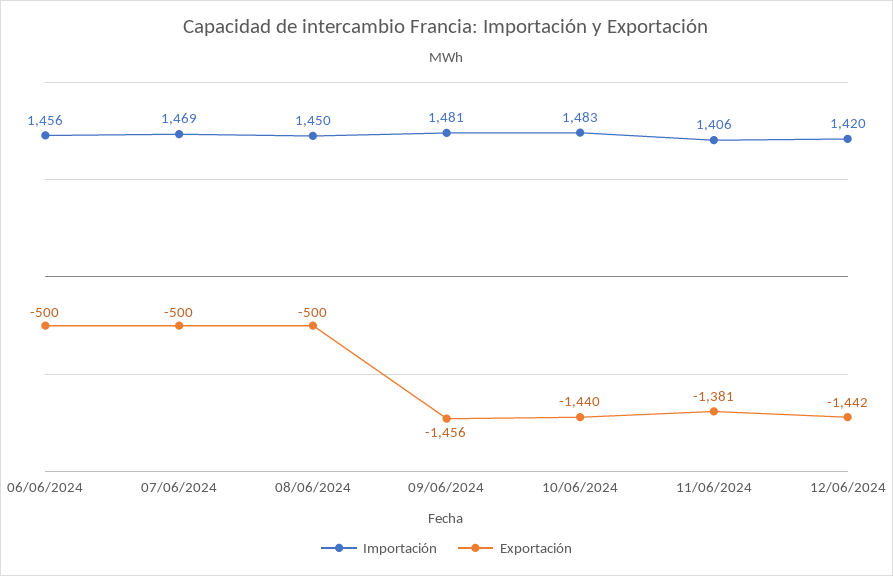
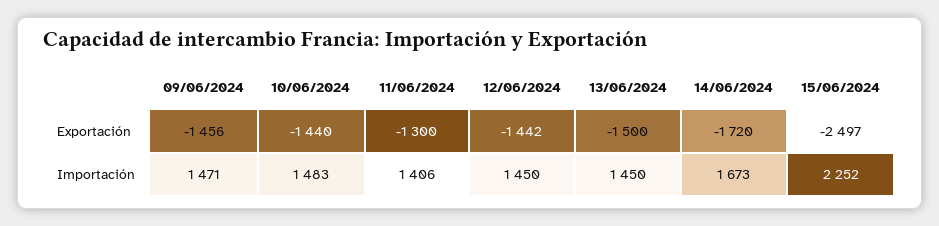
Importación, 06/06/2024: 1456 -> none
Exportación, 06/06/2024: -500 -> none
Importación, 07/06/2024: 1469 -> none
Exportación, 07/06/2024: -500 -> none
Importación, 08/06/2024: 1450 -> none
Exportación, 08/06/2024: -500 -> none
Importación, 09/06/2024: 1481 -> 1471
Exportación, 11/06/2024: -1381 -> -1300
Importación, 12/06/2024: 1420 -> 1450
Exportación, 13/06/2024: none -> -1500
Exportación, 14/06/2024: none -> -1720
Exportación, 15/06/2024: none -> -2497
Importación, 13/06/2024: none -> 1450
Importación, 14/06/2024: none -> 1673
Importación, 15/06/2024: none -> 2252

